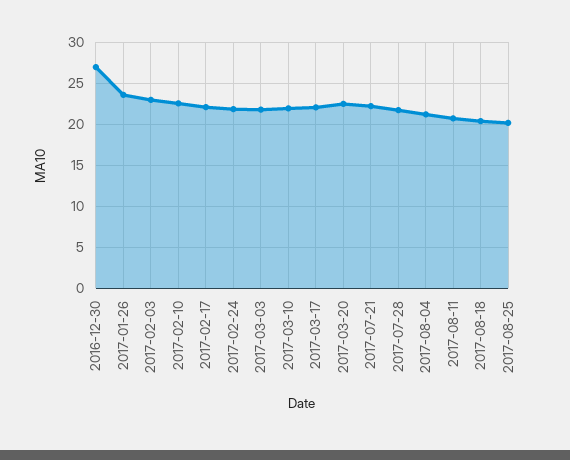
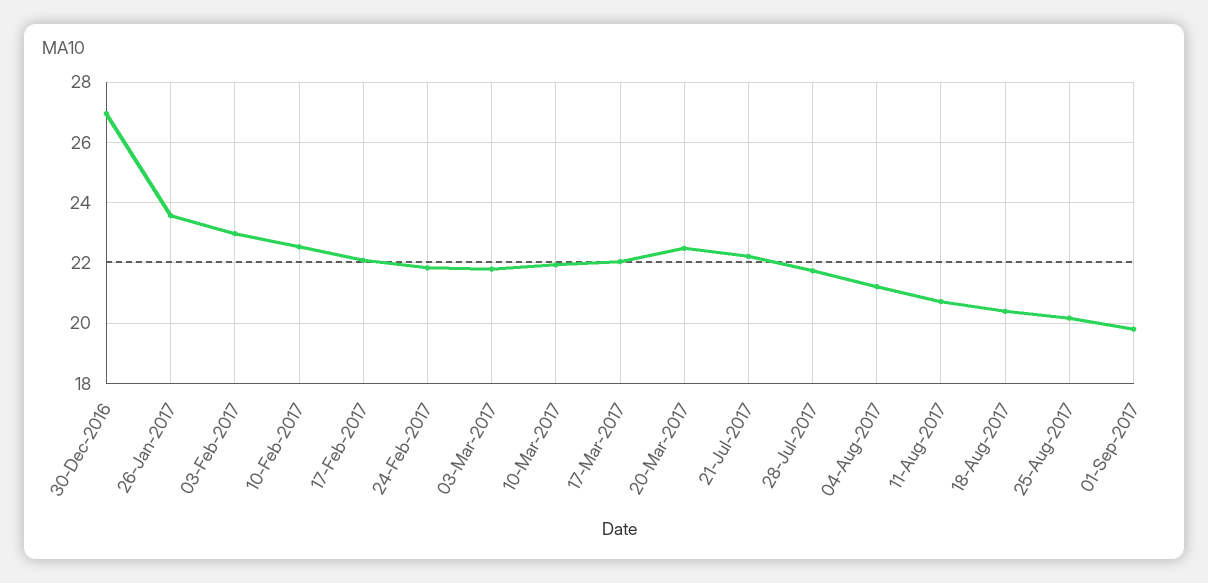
01-Sep-2017: none -> 19.8

